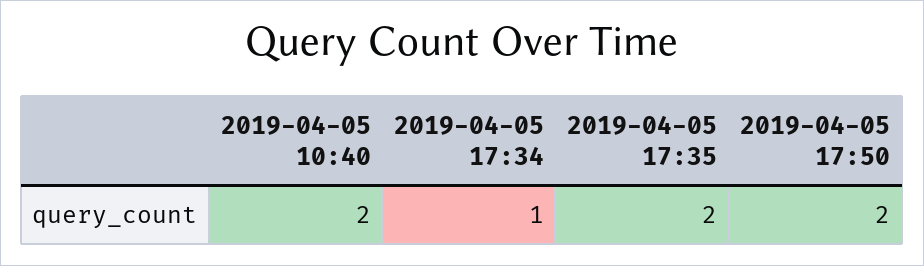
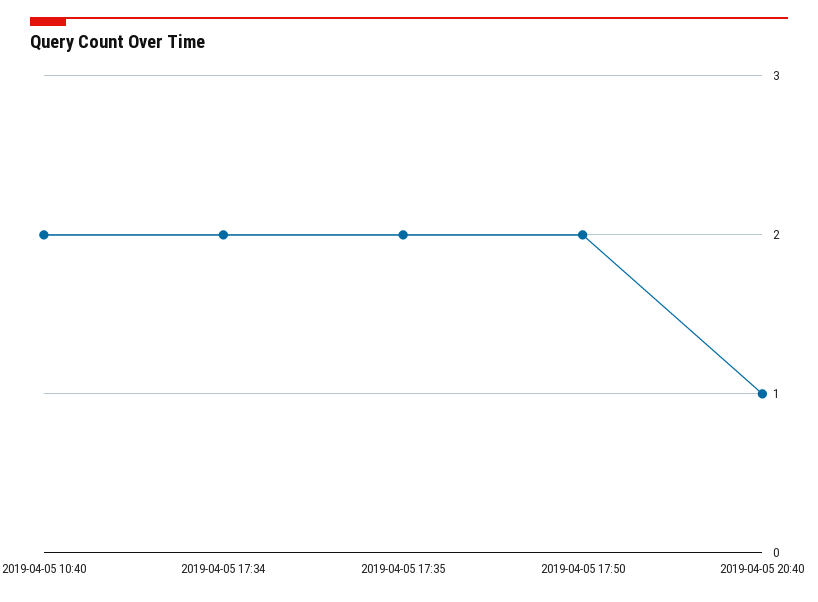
2019-04-05 17:34: 1 -> 2
2019-04-05 20:40: none -> 1

